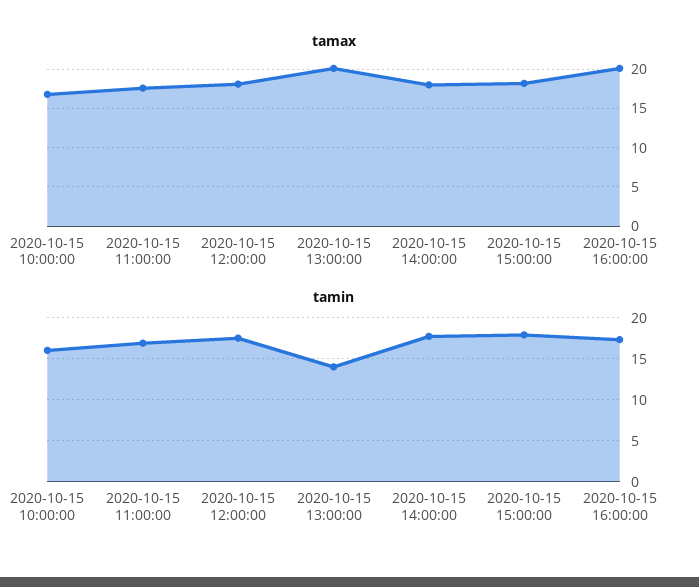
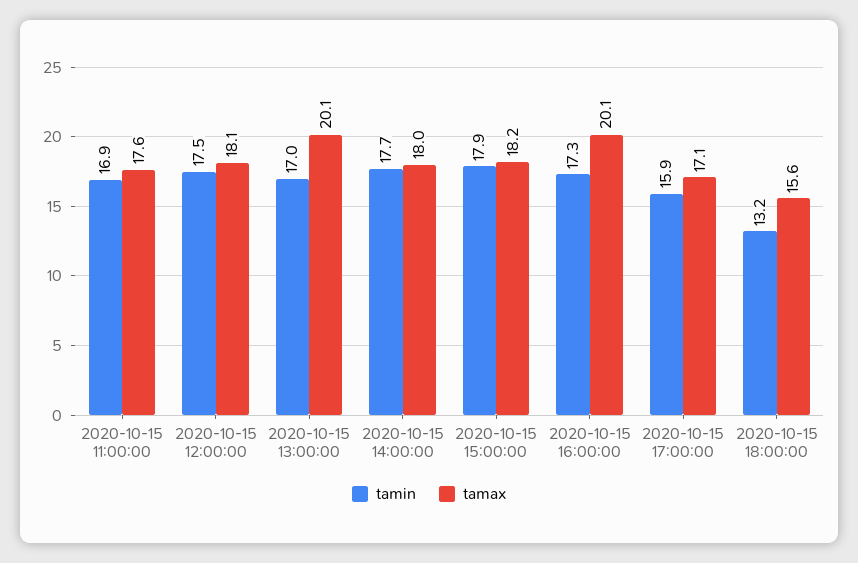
tamax, 2020-10-15 10:00:00: 17 -> none
tamin, 2020-10-15 10:00:00: 16 -> none
tamin, 2020-10-15 13:00:00: 14 -> 17
tamin, 2020-10-15 17:00:00: none -> 15.9
tamax, 2020-10-15 17:00:00: none -> 17.1
tamin, 2020-10-15 18:00:00: none -> 13.2
tamax, 2020-10-15 18:00:00: none -> 15.6

